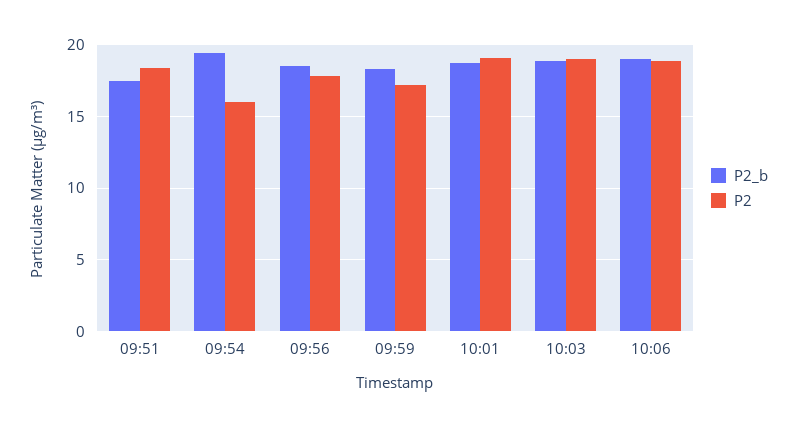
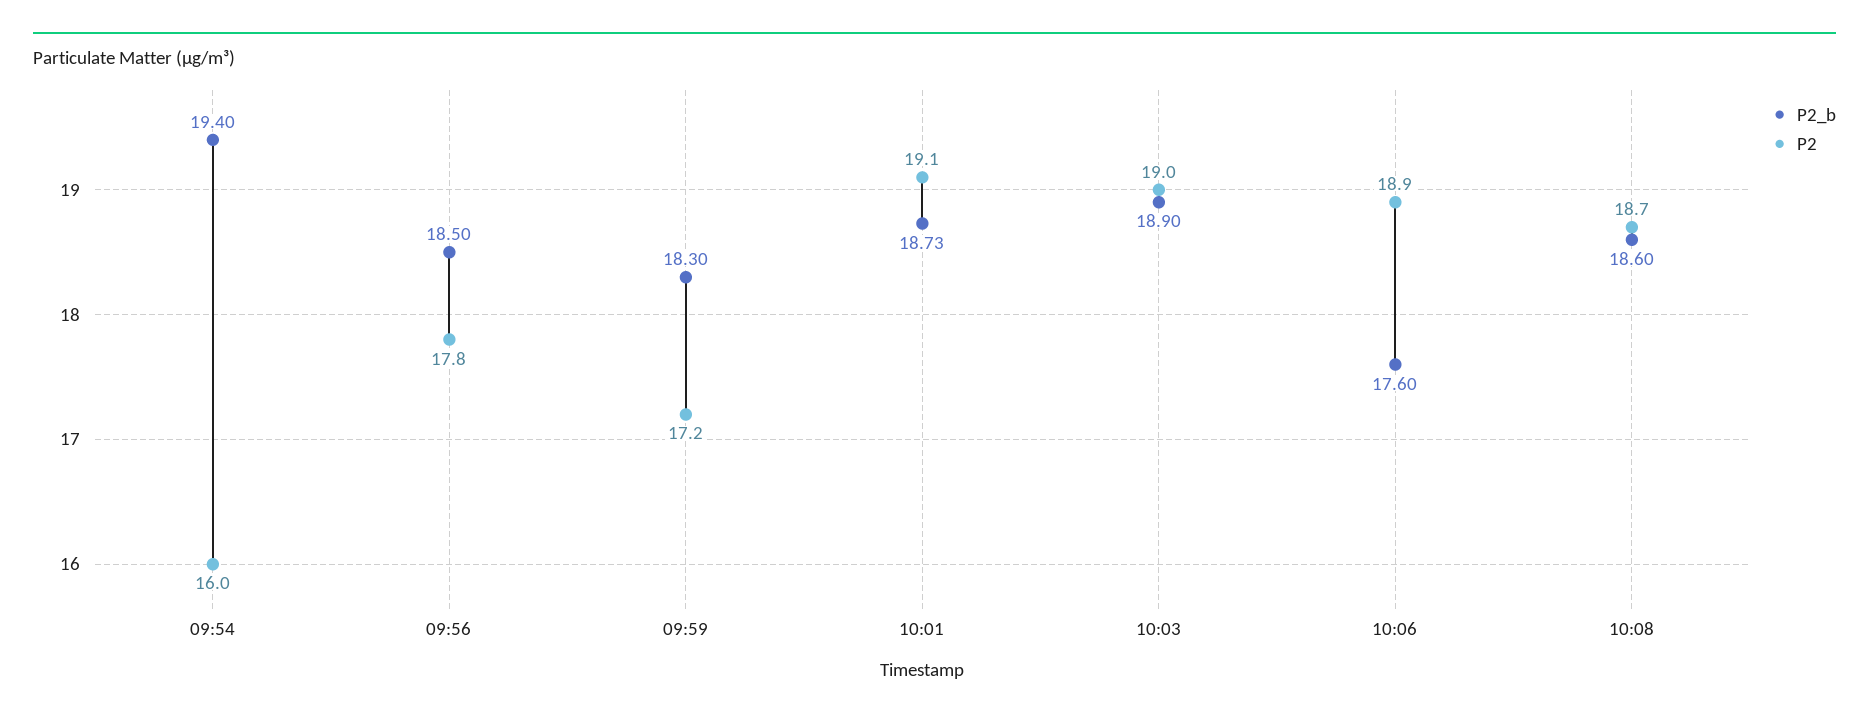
P2_b, 09:51: 17.5 -> none
P2, 09:51: 18.5 -> none
P2_b, 10:06: 19 -> 17.6
P2_b, 10:08: none -> 18.6
P2, 10:08: none -> 18.7

